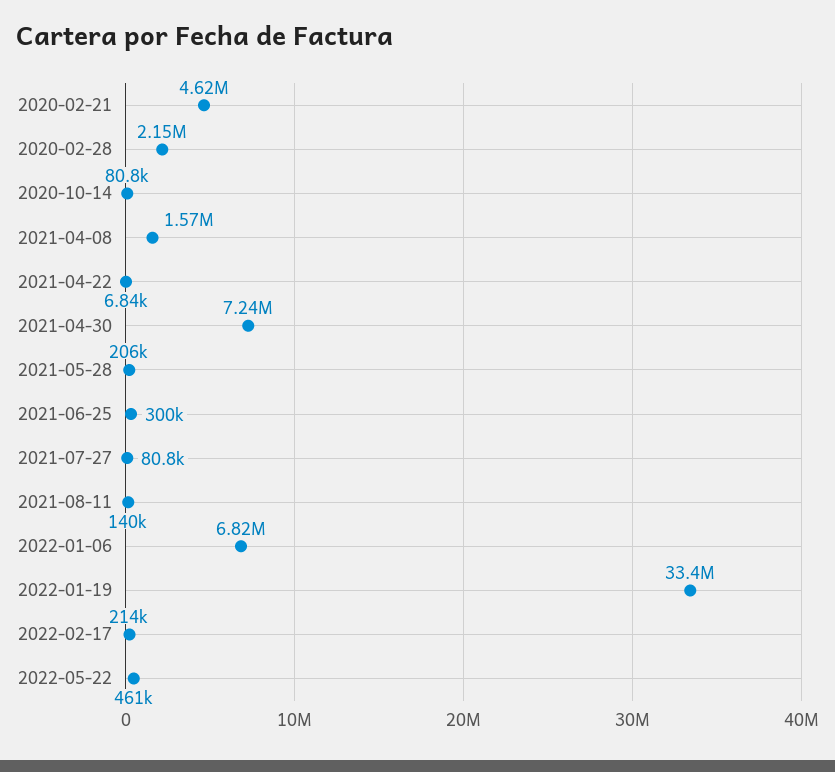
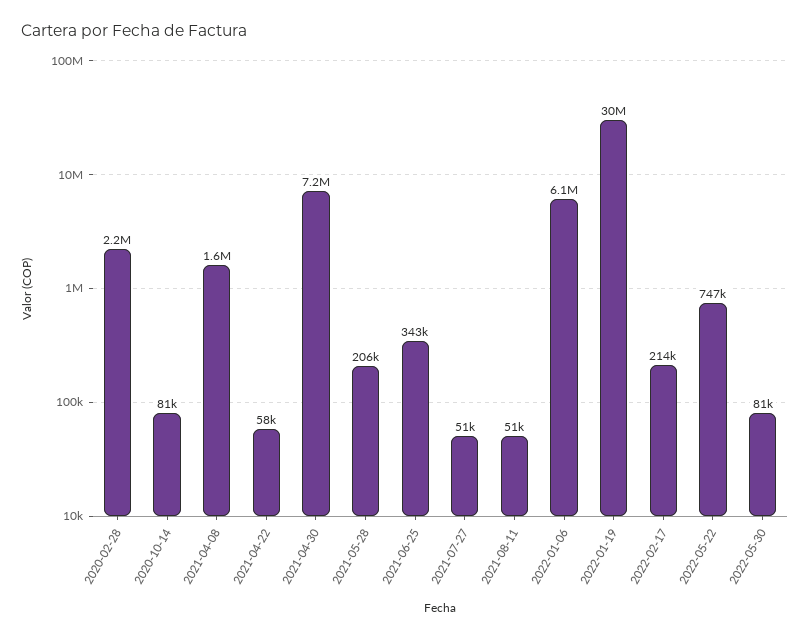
2020-02-21: 4620000 -> none
2021-04-22: 6840 -> 58000
2021-06-25: 300000 -> 343000
2021-07-27: 80800 -> 51000
2021-08-11: 140000 -> 51000
2022-01-06: 6820000 -> 6100000
2022-01-19: 33400000 -> 30000000
2022-05-22: 461000 -> 747000
2022-05-30: none -> 81000

